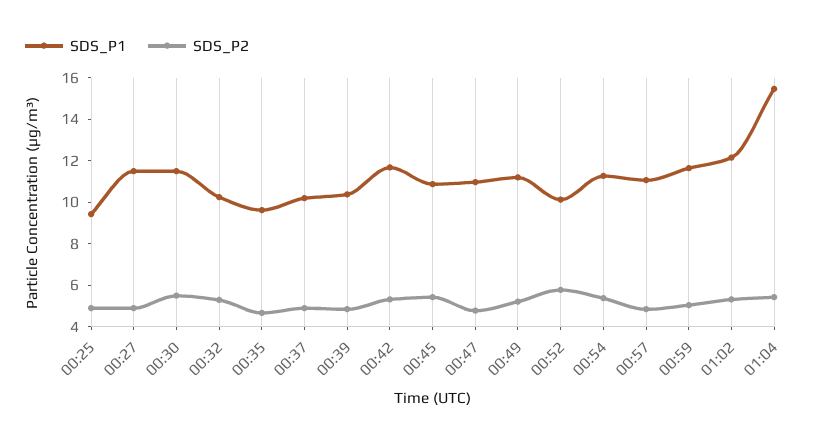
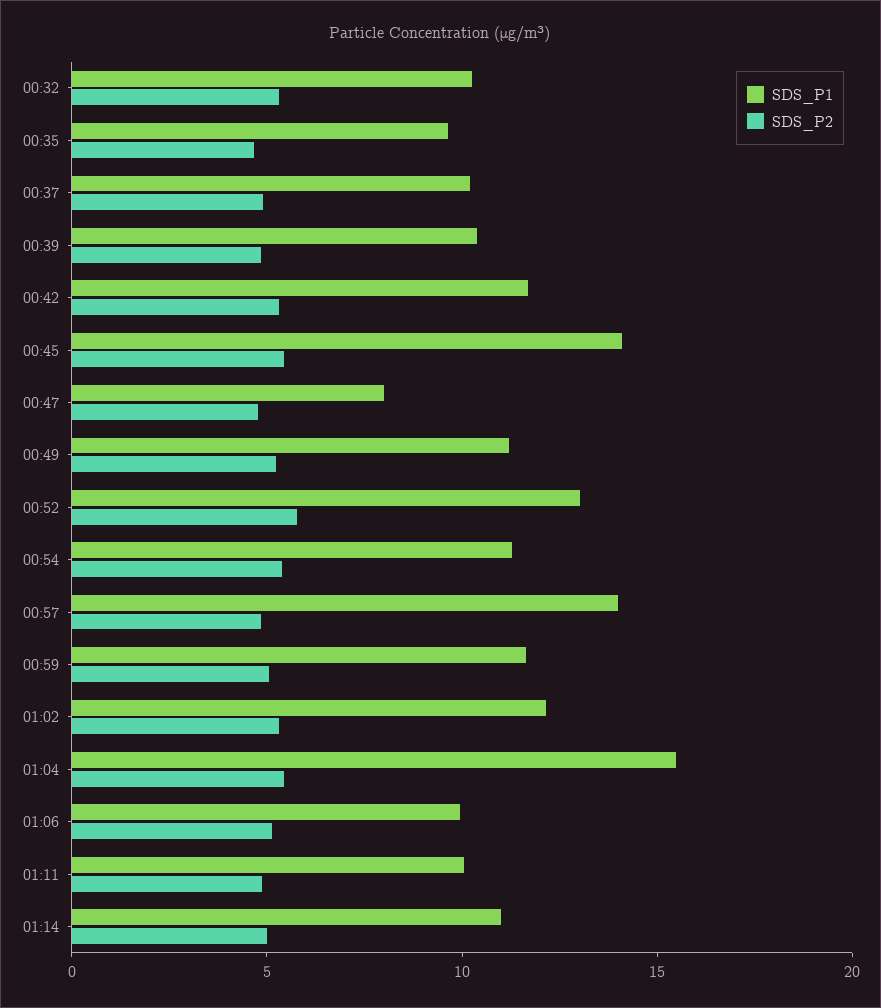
SDS_P1, 00:25: 9.5 -> none
SDS_P2, 00:25: 5 -> none
SDS_P1, 00:27: 11.5 -> none
SDS_P2, 00:27: 5 -> none
SDS_P1, 00:30: 11.5 -> none
SDS_P2, 00:30: 5.5 -> none
SDS_P1, 00:45: 11 -> 14
SDS_P1, 00:47: 11 -> 8
SDS_P1, 00:52: 10 -> 13
SDS_P1, 00:57: 11 -> 14
SDS_P1, 01:06: none -> 10
SDS_P2, 01:06: none -> 5
SDS_P1, 01:11: none -> 10
SDS_P2, 01:11: none -> 5
SDS_P1, 01:14: none -> 11
SDS_P2, 01:14: none -> 5

